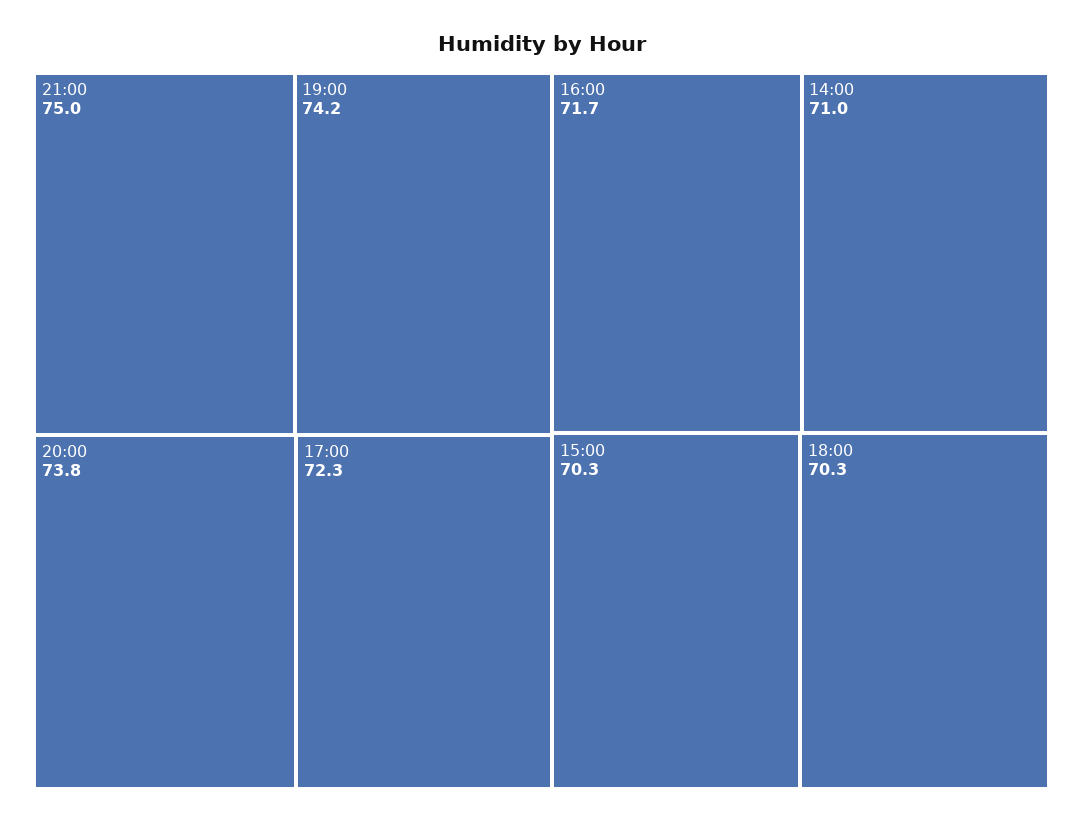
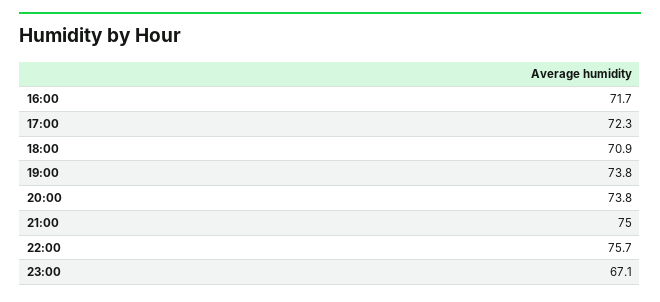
19:00: 74.2 -> 73.8
14:00: 71 -> none
15:00: 70.3 -> none
18:00: 70.3 -> 70.9
22:00: none -> 75.7
23:00: none -> 67.1

